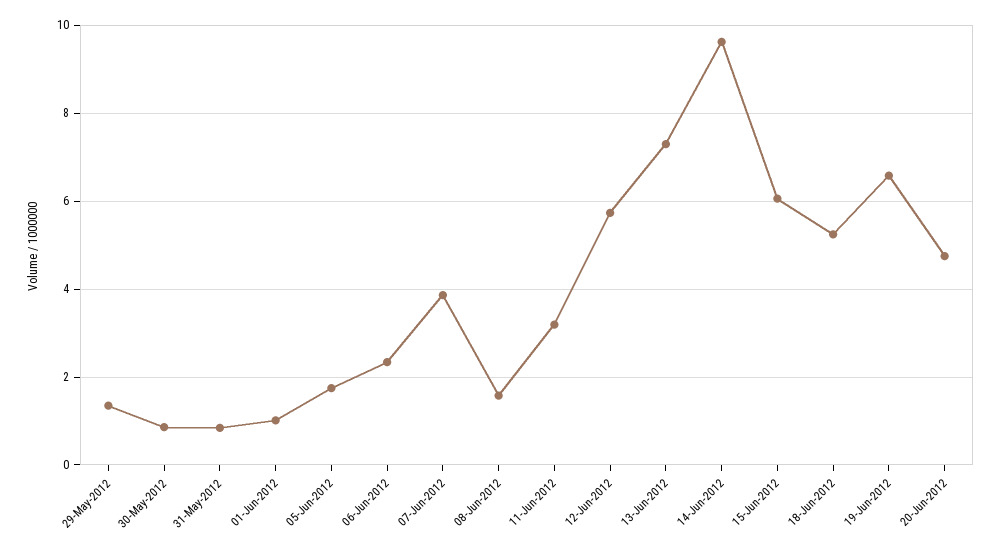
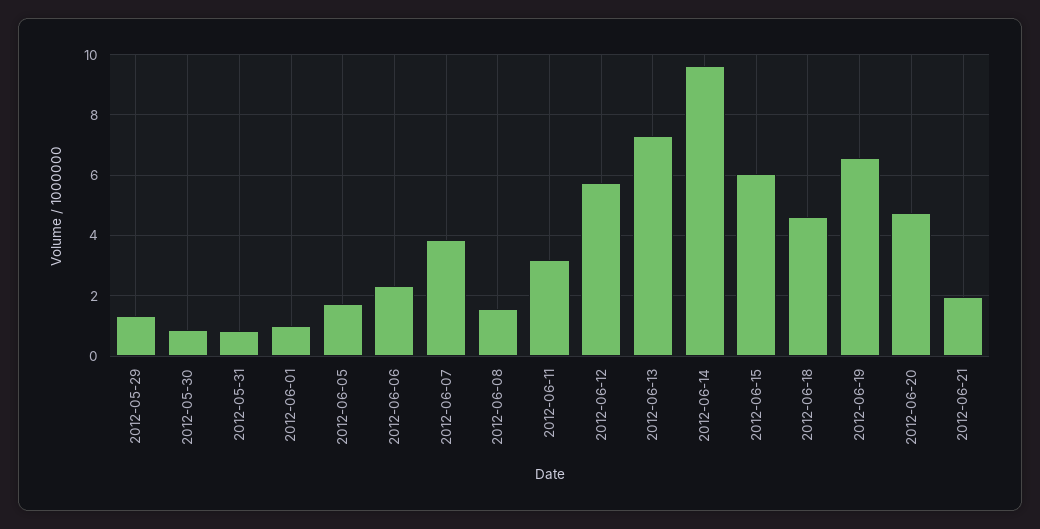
18-Jun-2012: 5.2 -> 4.6
2012-06-21: none -> 2

